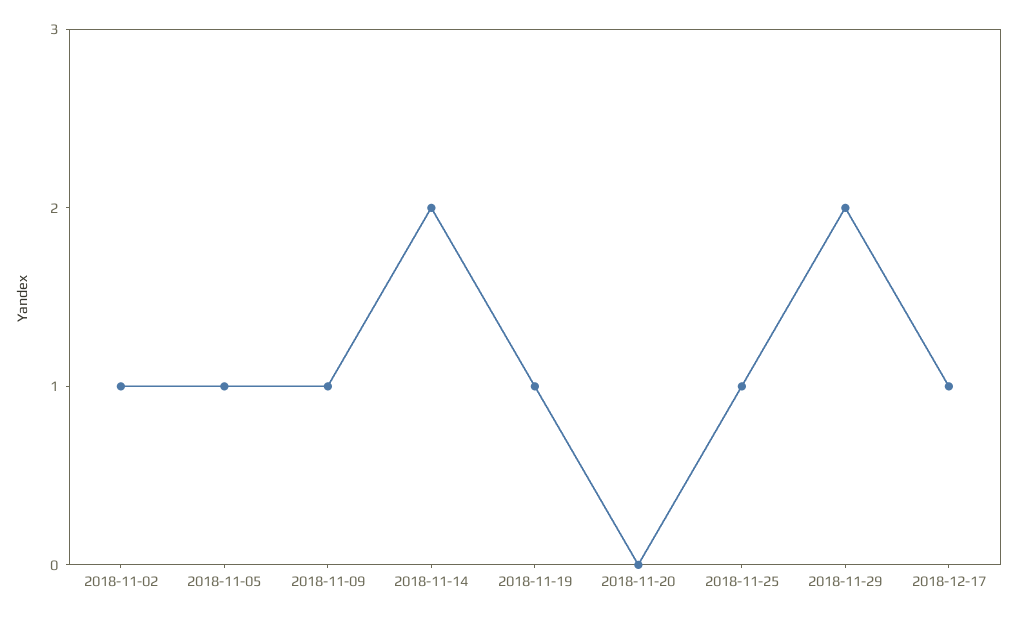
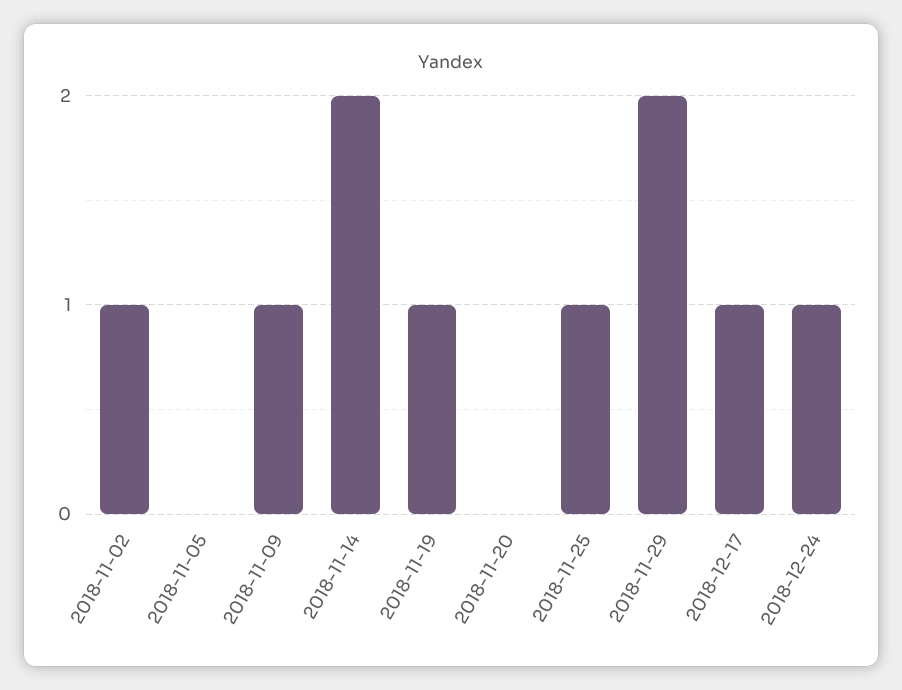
2018-11-05: 1 -> 0
2018-12-24: none -> 1

